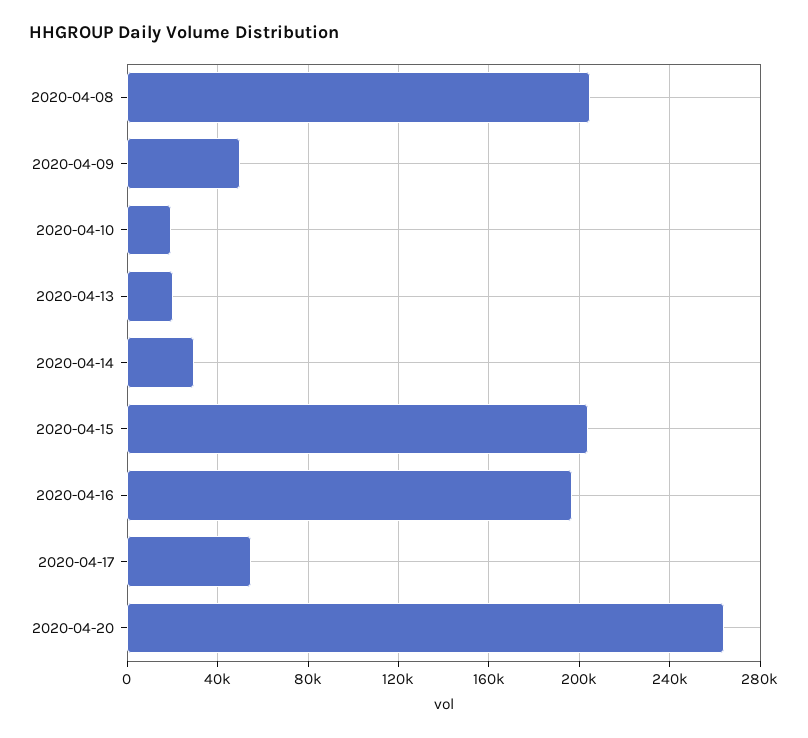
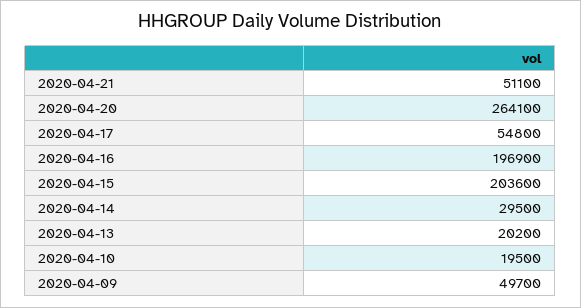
2020-04-08: 205000 -> none
2020-04-21: none -> 51100

